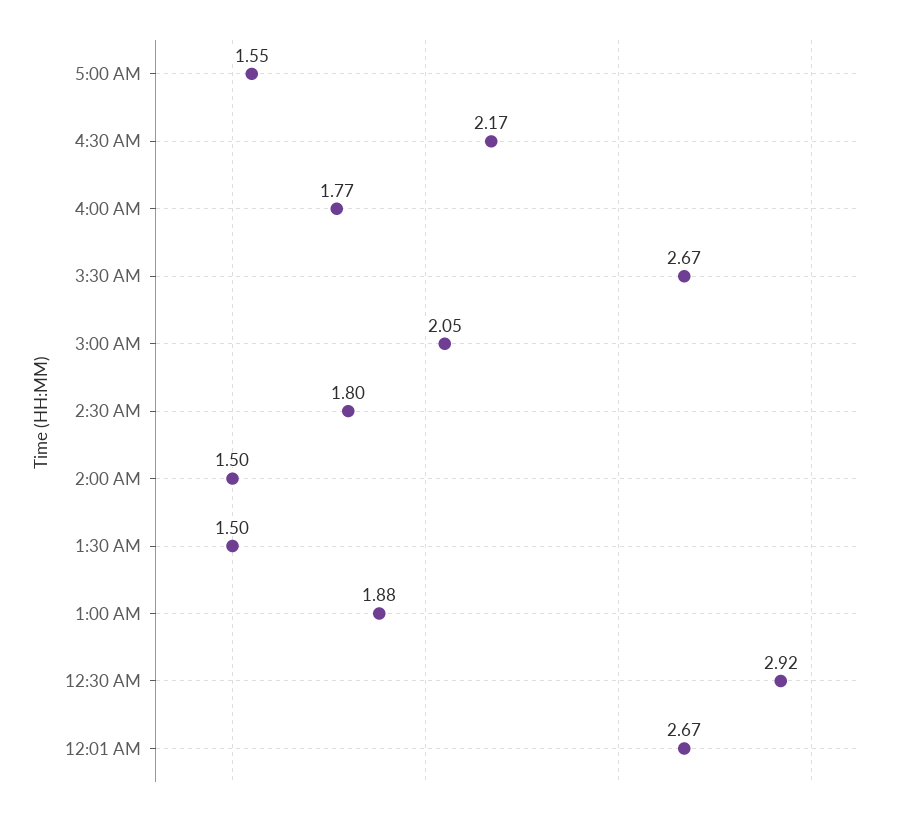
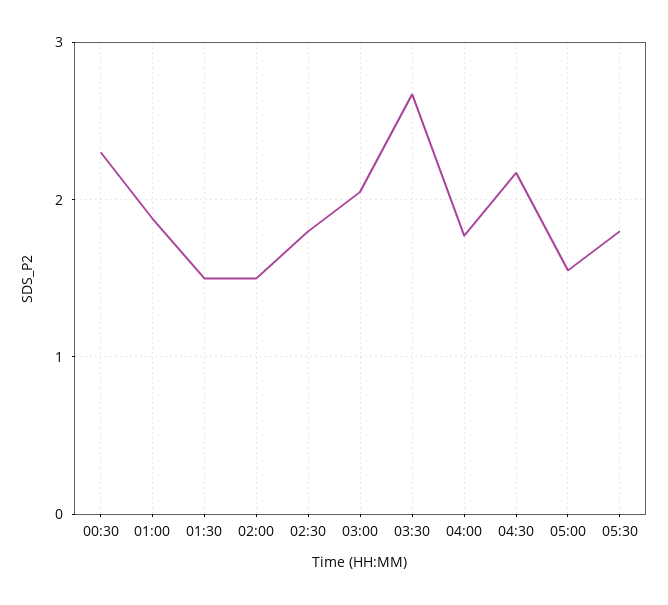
12:30 AM: 2.92 -> 2.3
12:01 AM: 2.67 -> none
05:30: none -> 1.8

